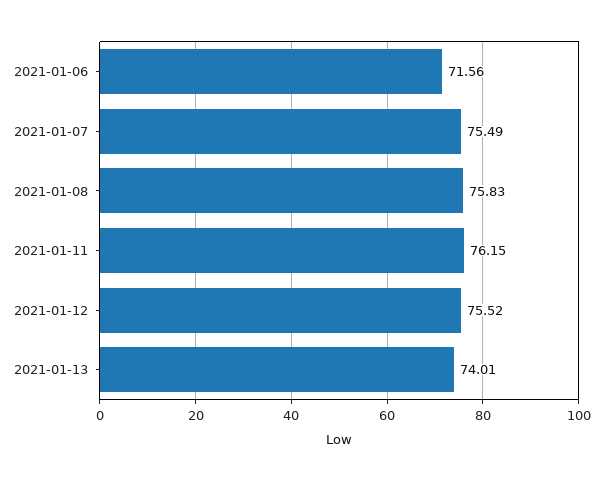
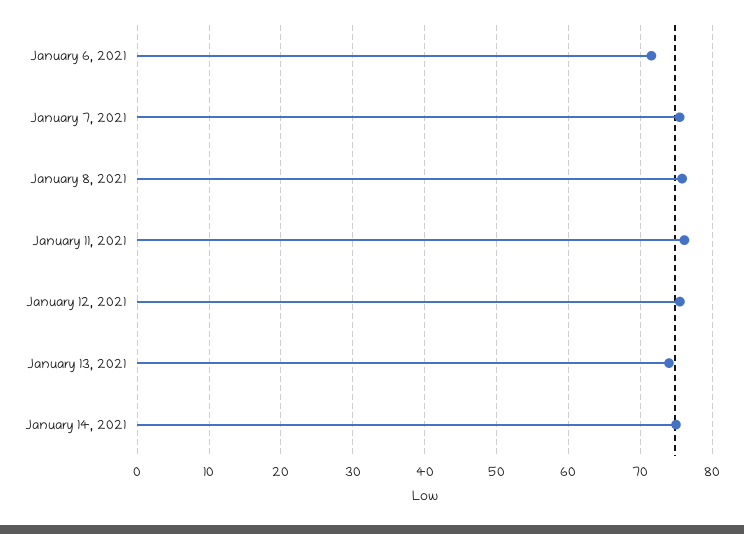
January 14, 2021: none -> 75

